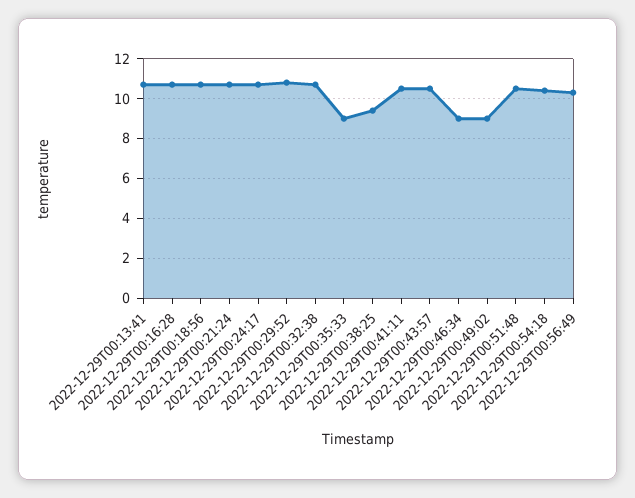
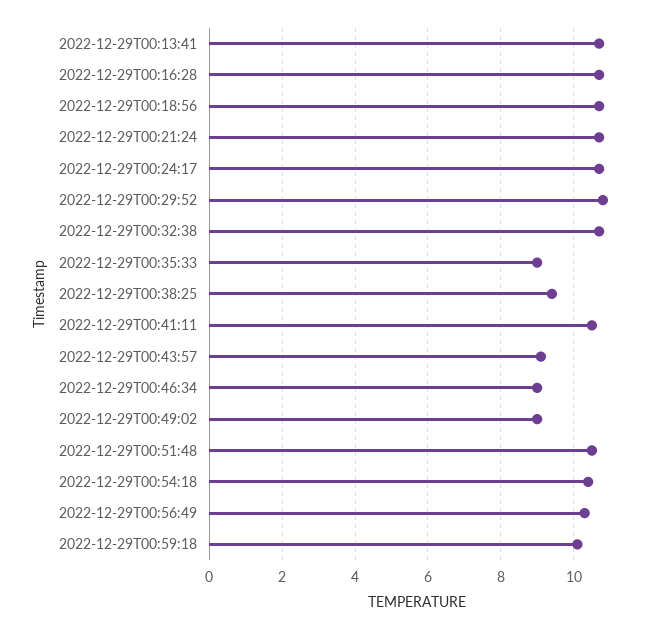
2022-12-29T00:43:57: 10.5 -> 9
2022-12-29T00:59:18: none -> 10

